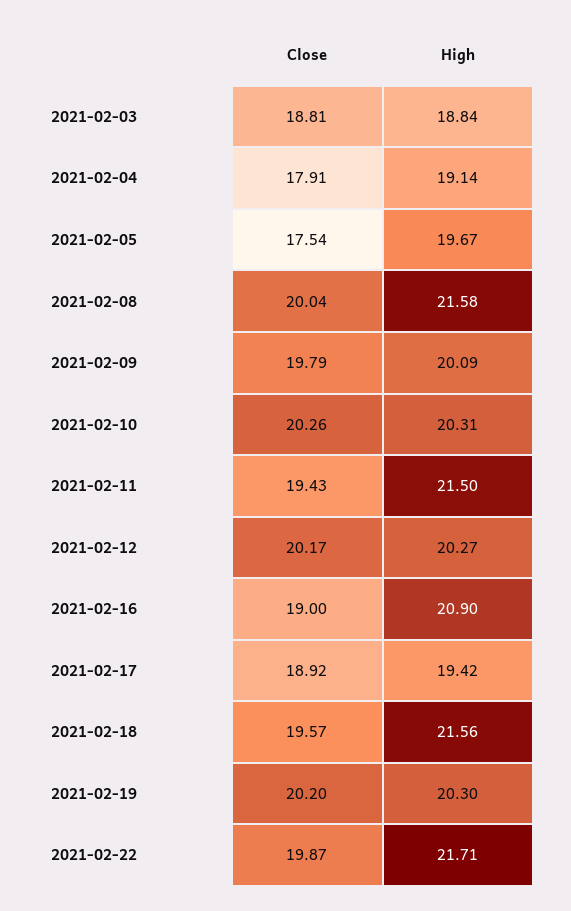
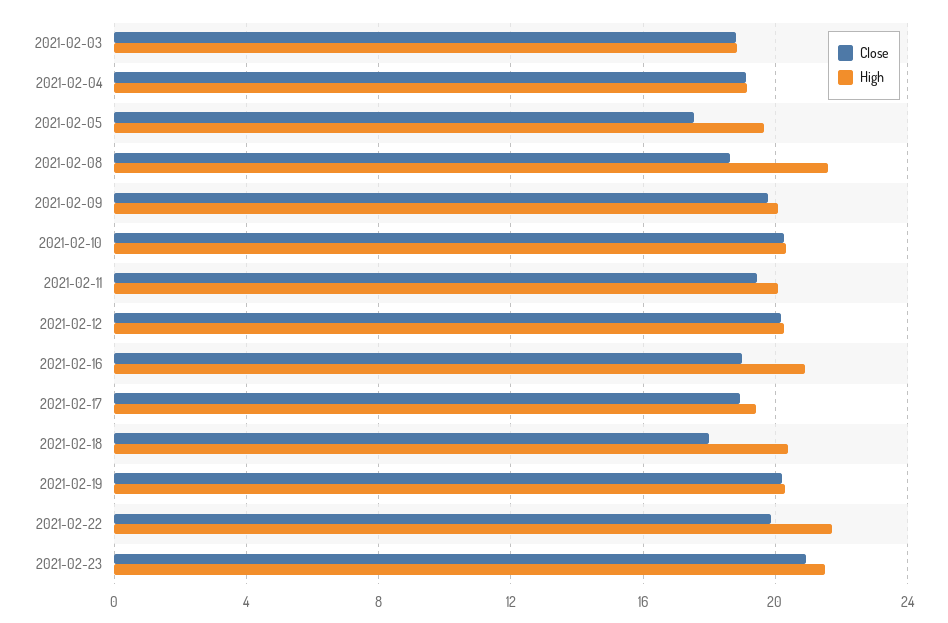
Close, 2021-02-04: 17.91 -> 19
Close, 2021-02-08: 20.04 -> 18.5
High, 2021-02-11: 21.5 -> 20
Close, 2021-02-18: 19.57 -> 18
High, 2021-02-18: 21.56 -> 20.5
Close, 2021-02-23: none -> 21
High, 2021-02-23: none -> 21.5

